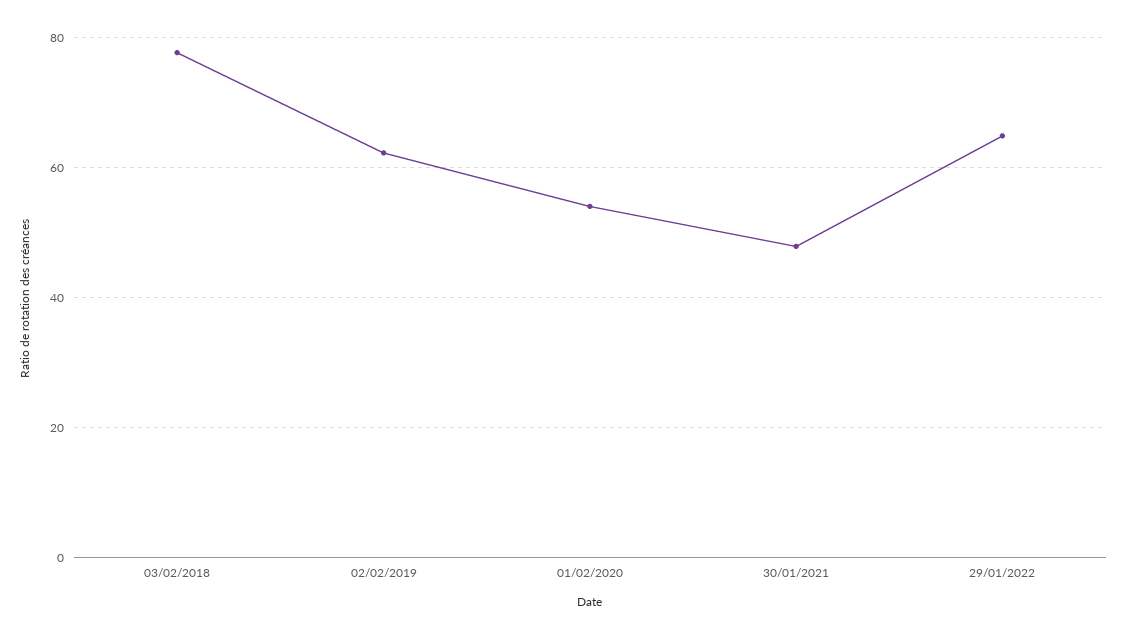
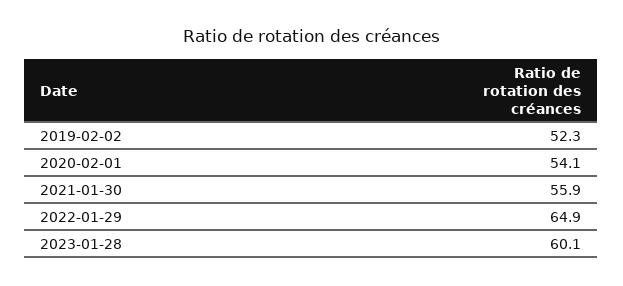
03/02/2018: 78 -> none
02/02/2019: 62 -> 52.3
30/01/2021: 48 -> 55.9
2023-01-28: none -> 60.1

